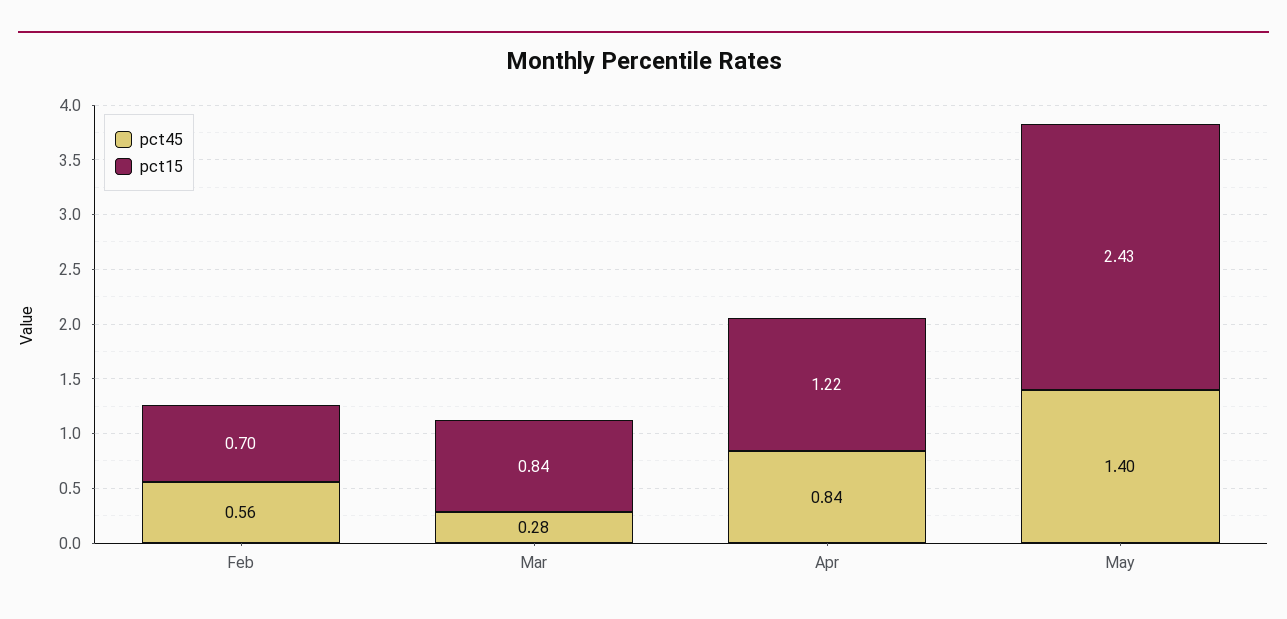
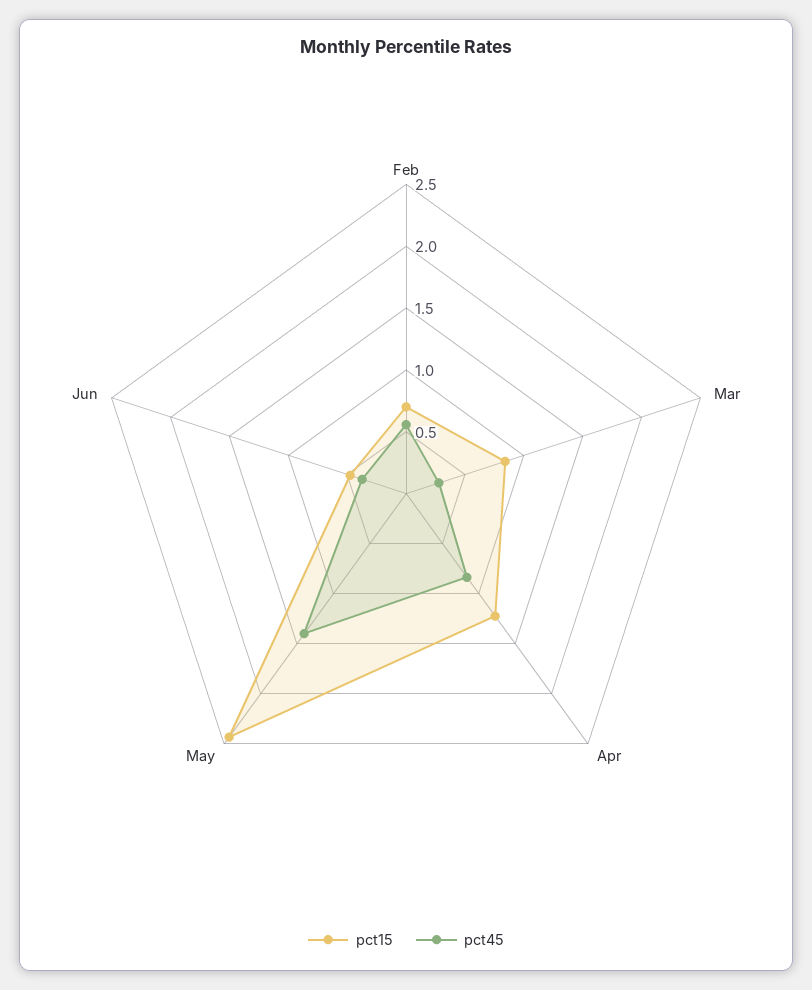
pct15, Jun: none -> 0.5
pct45, Jun: none -> 0.4

